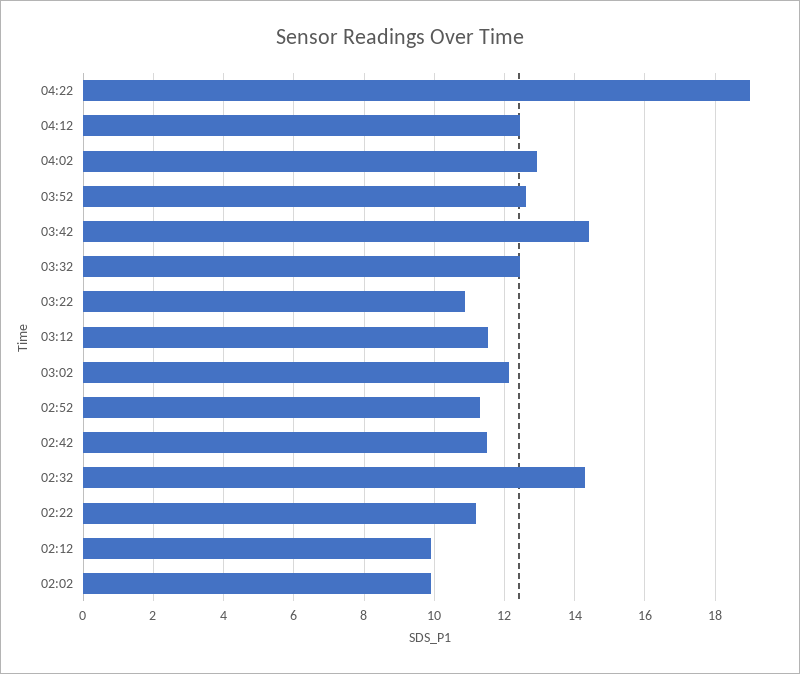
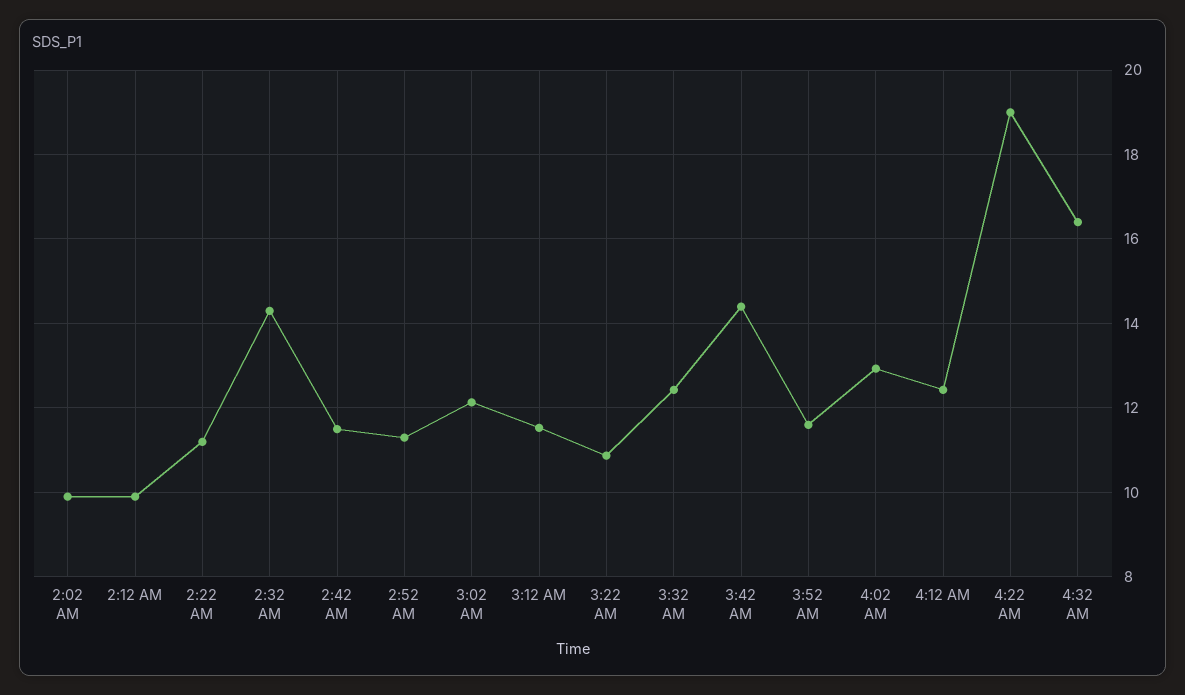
03:52: 12.6 -> 11.6
4:32 AM: none -> 16.4

